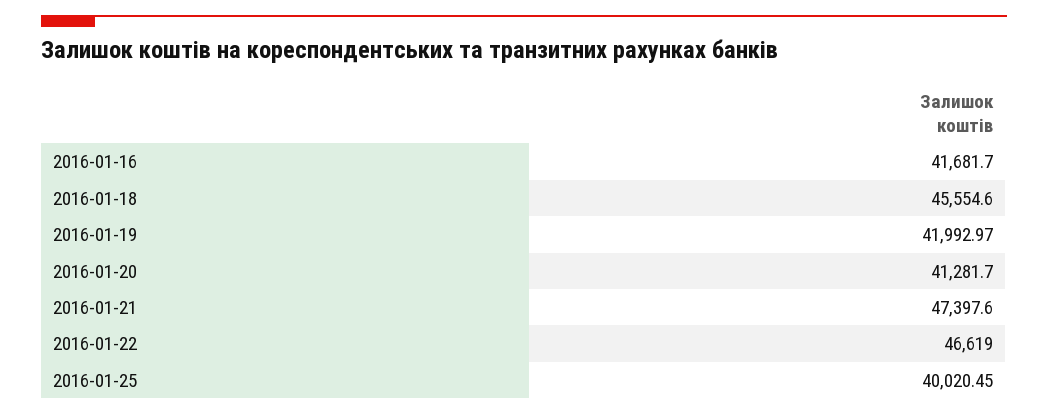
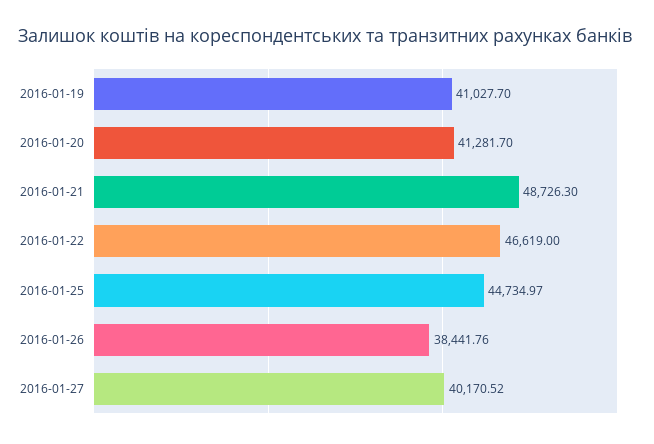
2016-01-16: 41681.7 -> none
2016-01-18: 45554.6 -> none
2016-01-19: 41992.97 -> 41027.7
2016-01-21: 47397.6 -> 48726.3
2016-01-25: 40020.45 -> 44734.97
2016-01-26: none -> 38441.76
2016-01-27: none -> 40170.52

